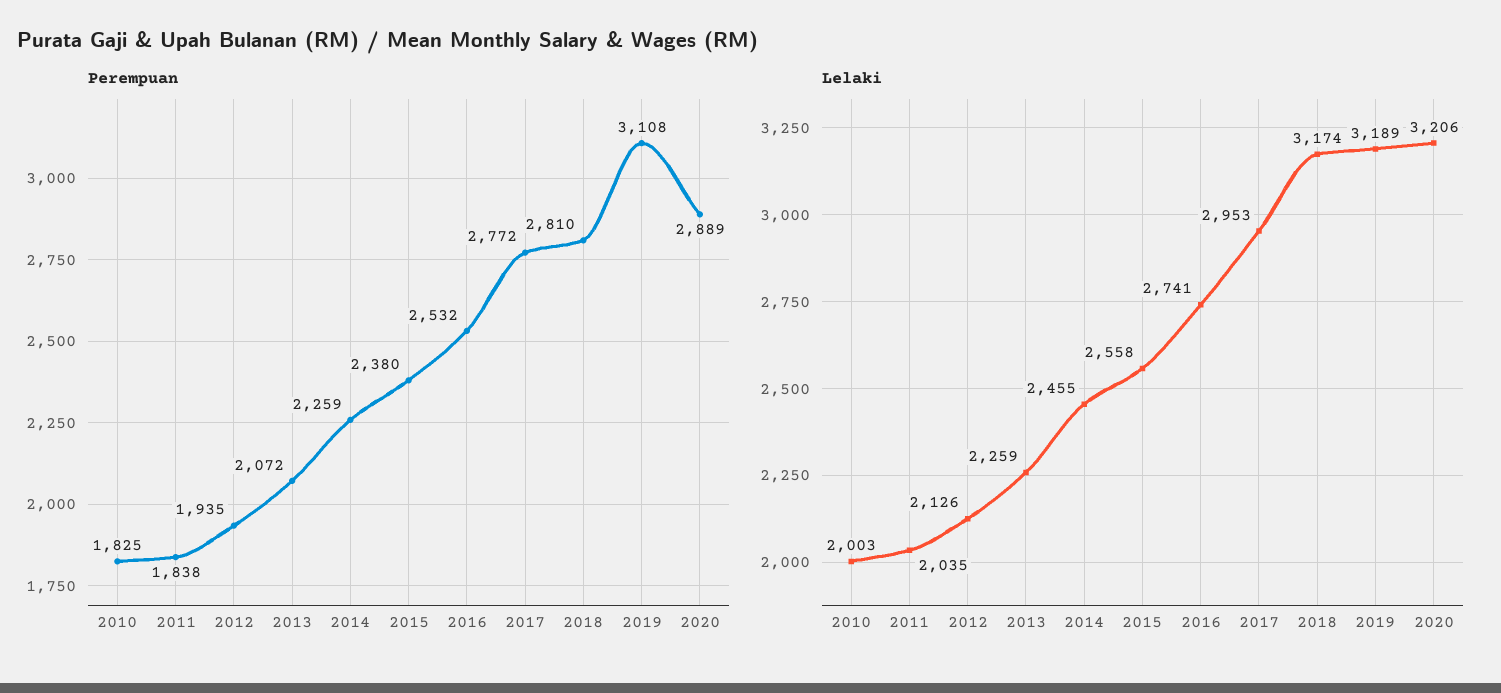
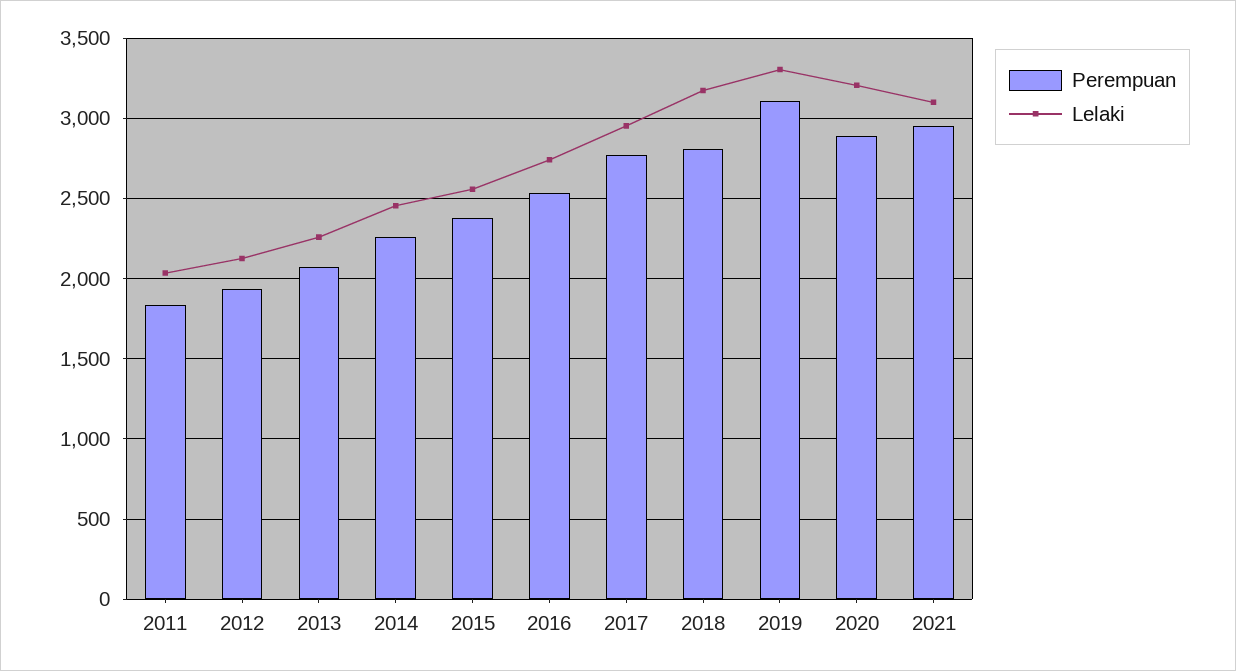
Perempuan, 2010: 1825 -> none
Lelaki, 2010: 2003 -> none
Lelaki, 2019: 3189 -> 3300
Perempuan, 2021: none -> 2950
Lelaki, 2021: none -> 3100

